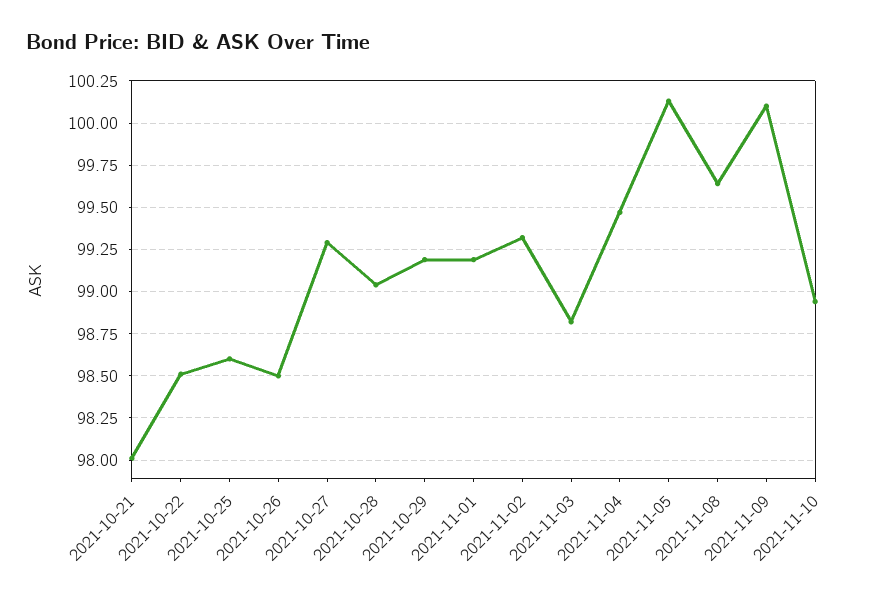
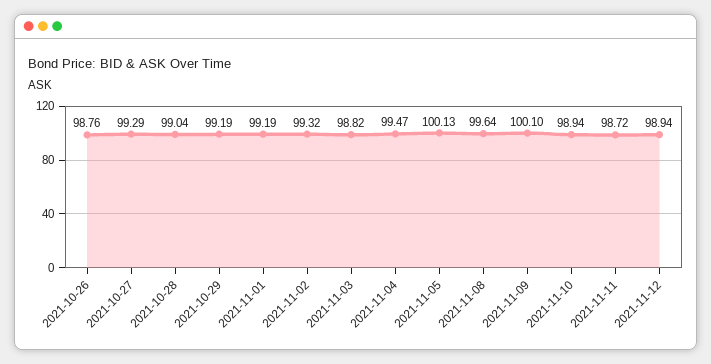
2021-10-21: 98 -> none
2021-10-22: 98.5 -> none
2021-10-25: 98.6 -> none
2021-10-26: 98.5 -> 98.76
2021-11-11: none -> 98.72
2021-11-12: none -> 98.94

